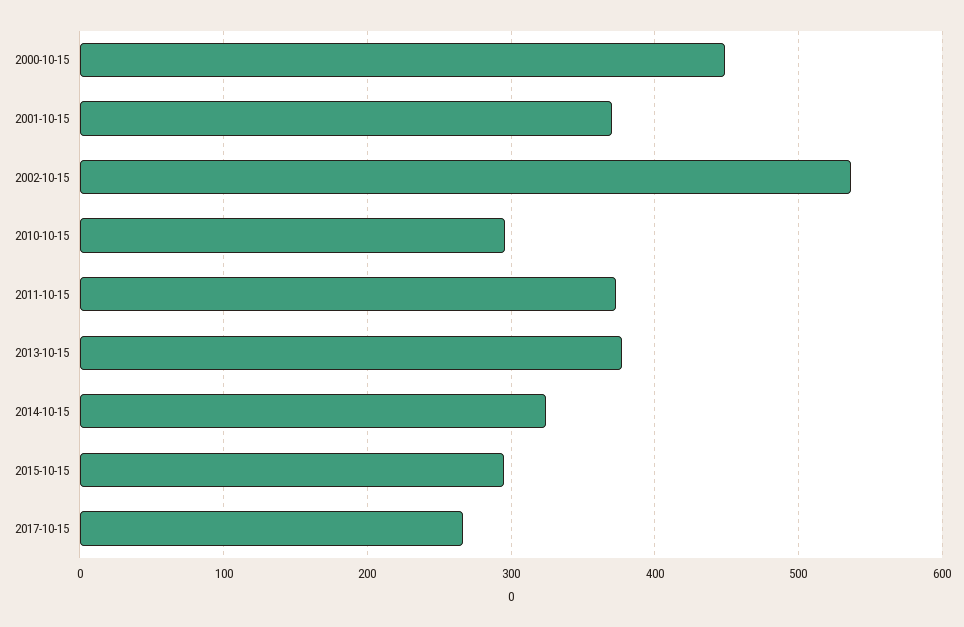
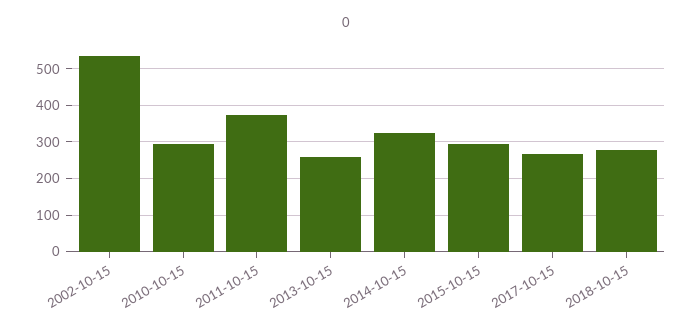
2000-10-15: 450 -> none
2001-10-15: 370 -> none
2013-10-15: 380 -> 260
2018-10-15: none -> 280

